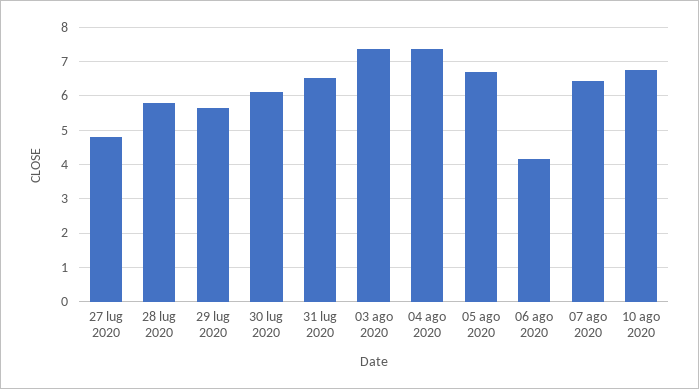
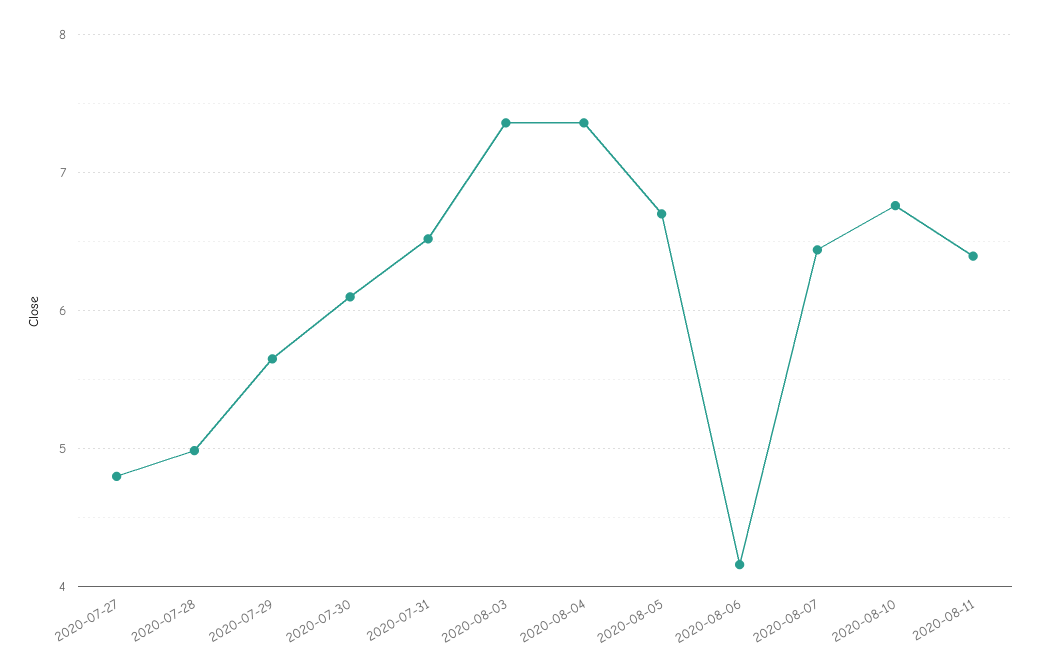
28 lug 2020: 5.8 -> 5
2020-08-11: none -> 6.4

